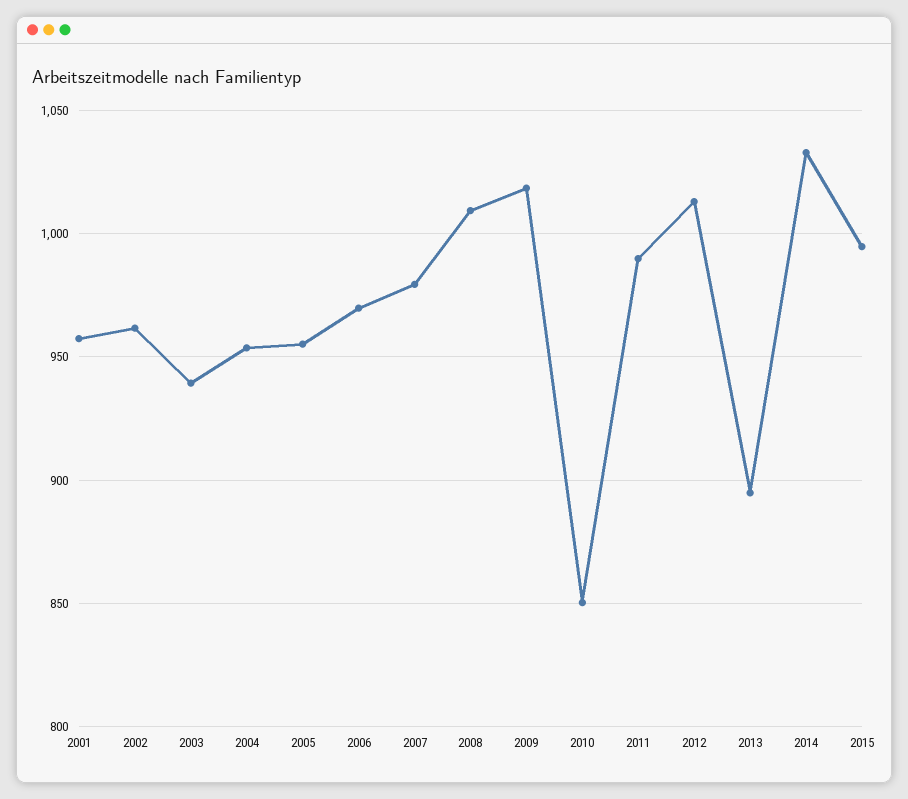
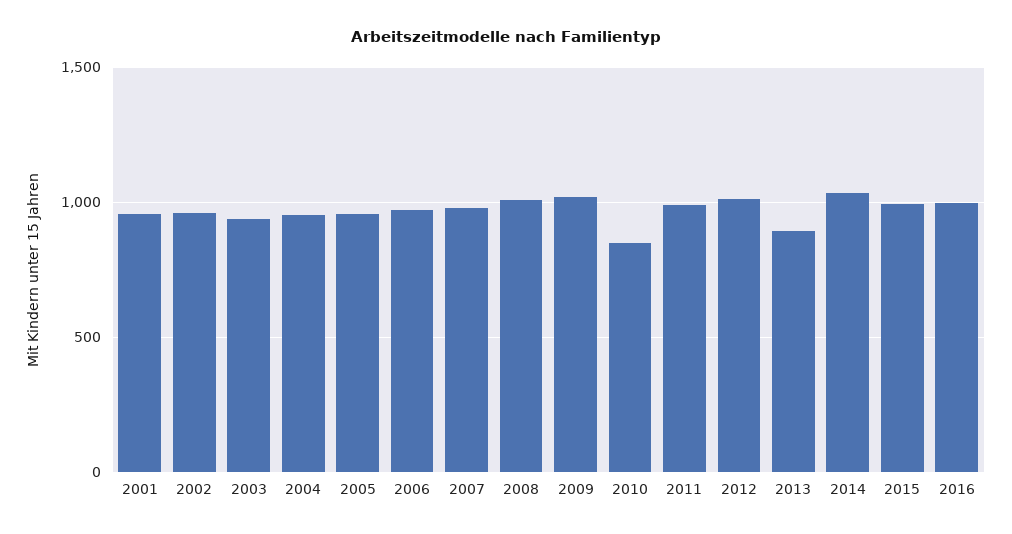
2016: none -> 1000

